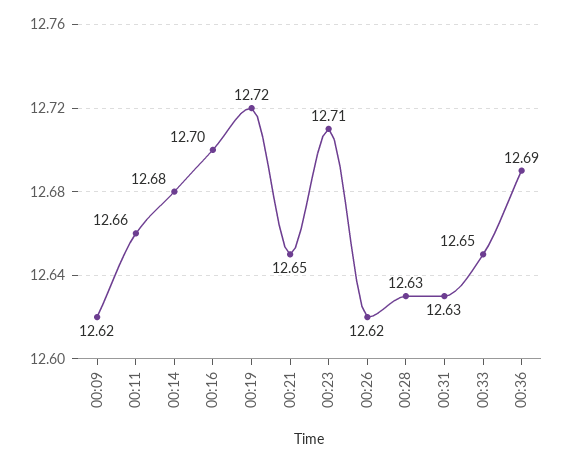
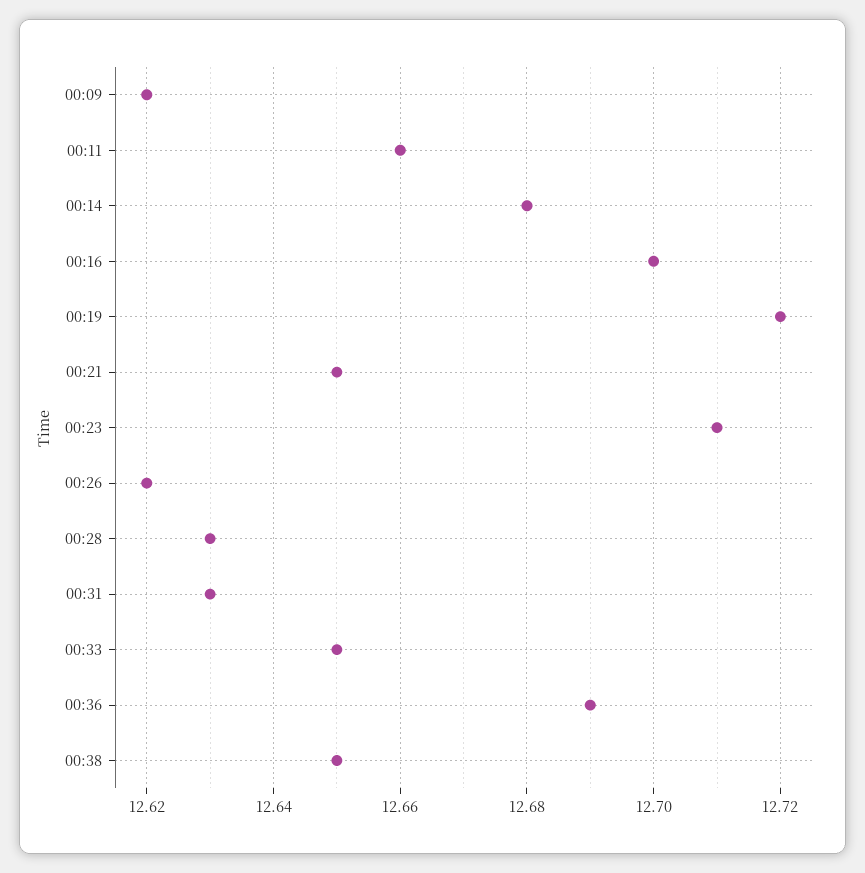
00:38: none -> 12.65

